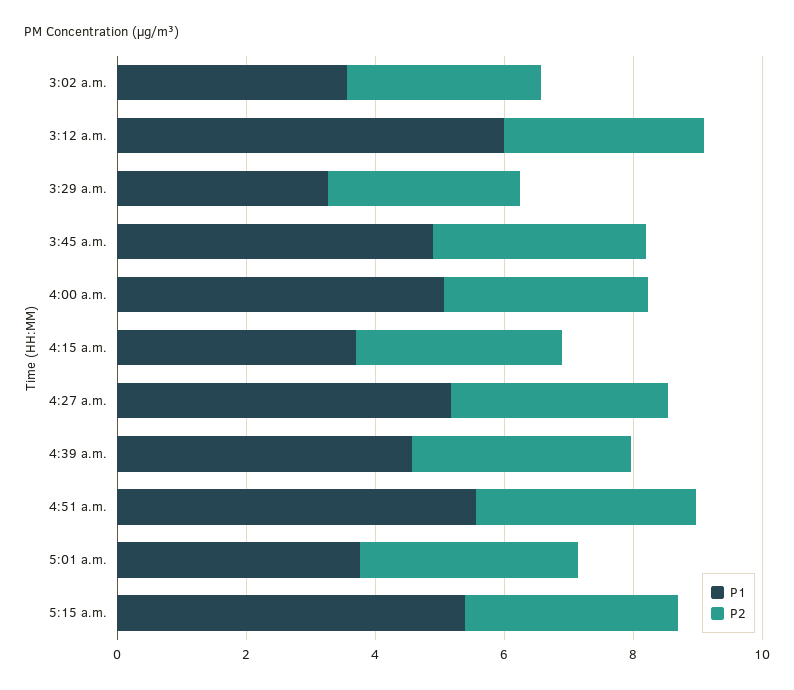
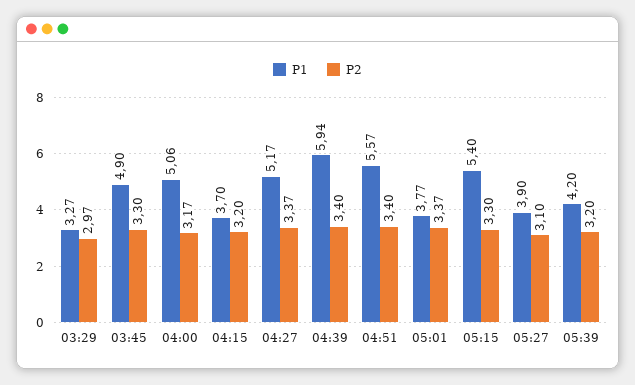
P1, 3:02 a.m.: 3.5 -> none
P2, 3:02 a.m.: 3 -> none
P1, 3:12 a.m.: 6 -> none
P2, 3:12 a.m.: 3 -> none
P1, 4:39 a.m.: 4.5 -> 5.94
P1, 05:27: none -> 3.9
P2, 05:27: none -> 3.1
P1, 05:39: none -> 4.2
P2, 05:39: none -> 3.2

